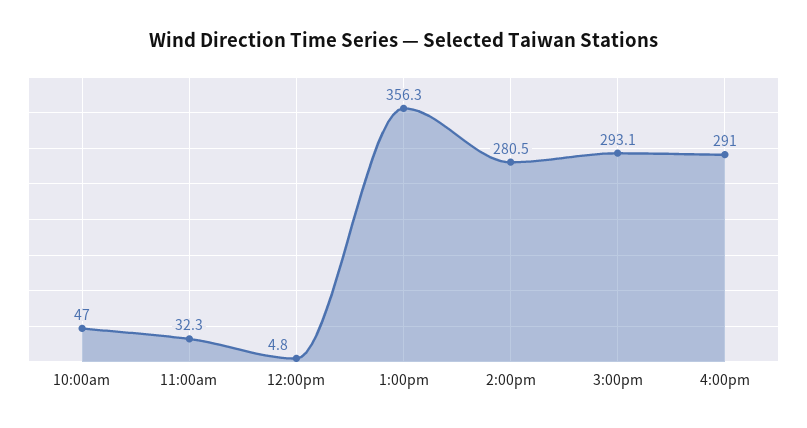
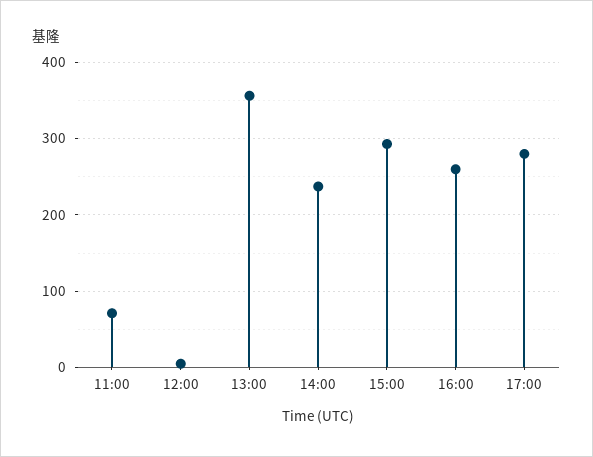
10:00am: 47 -> none
11:00am: 32.3 -> 70
2:00pm: 280.5 -> 240
4:00pm: 291 -> 260
17:00: none -> 280

